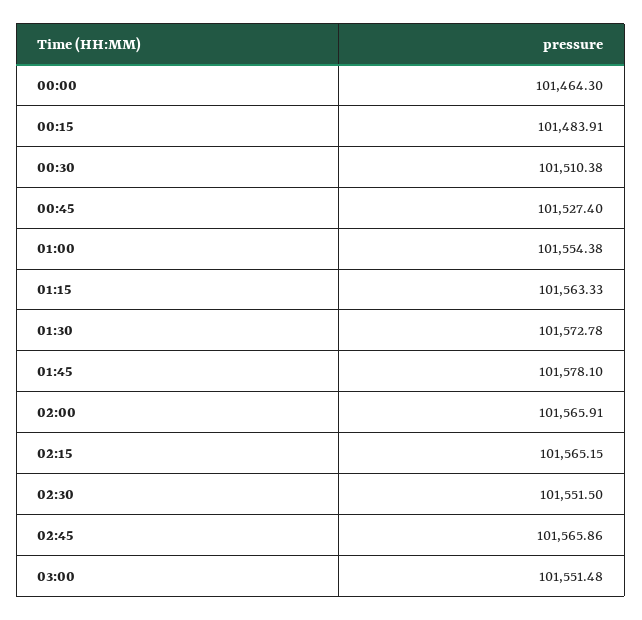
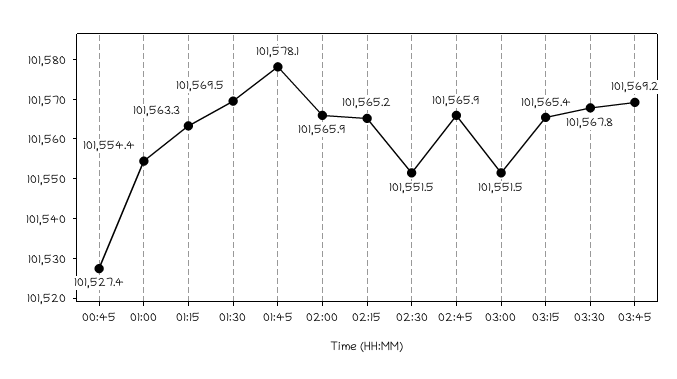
00:00: 101464.3 -> none
00:15: 101483.91 -> none
00:30: 101510.38 -> none
01:30: 101572.78 -> 101569.5
03:15: none -> 101565.4
03:30: none -> 101567.8
03:45: none -> 101569.2

